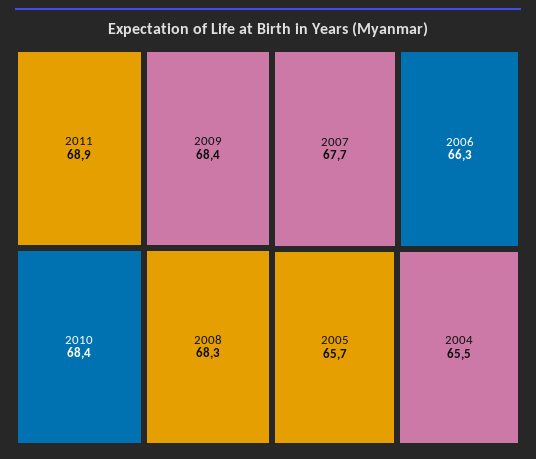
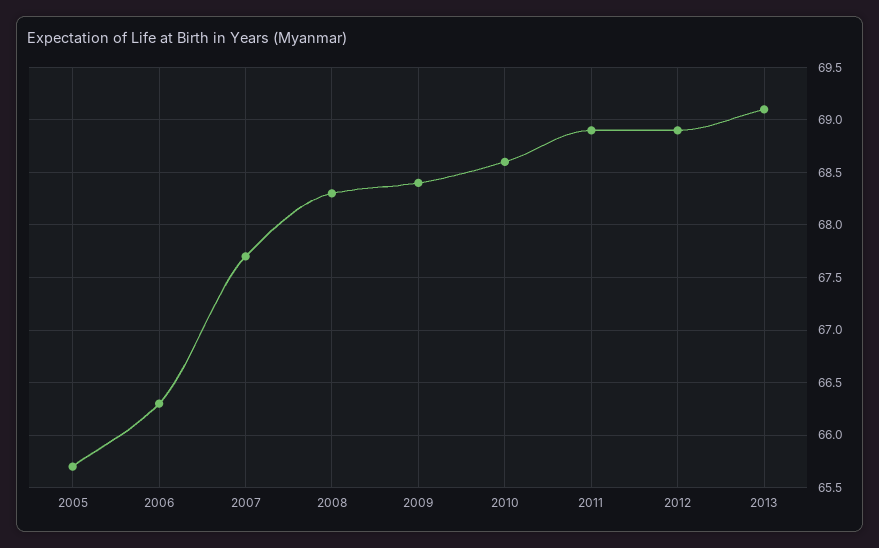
2010: 68.4 -> 68.6
2004: 65.5 -> none
2012: none -> 68.9
2013: none -> 69.1

